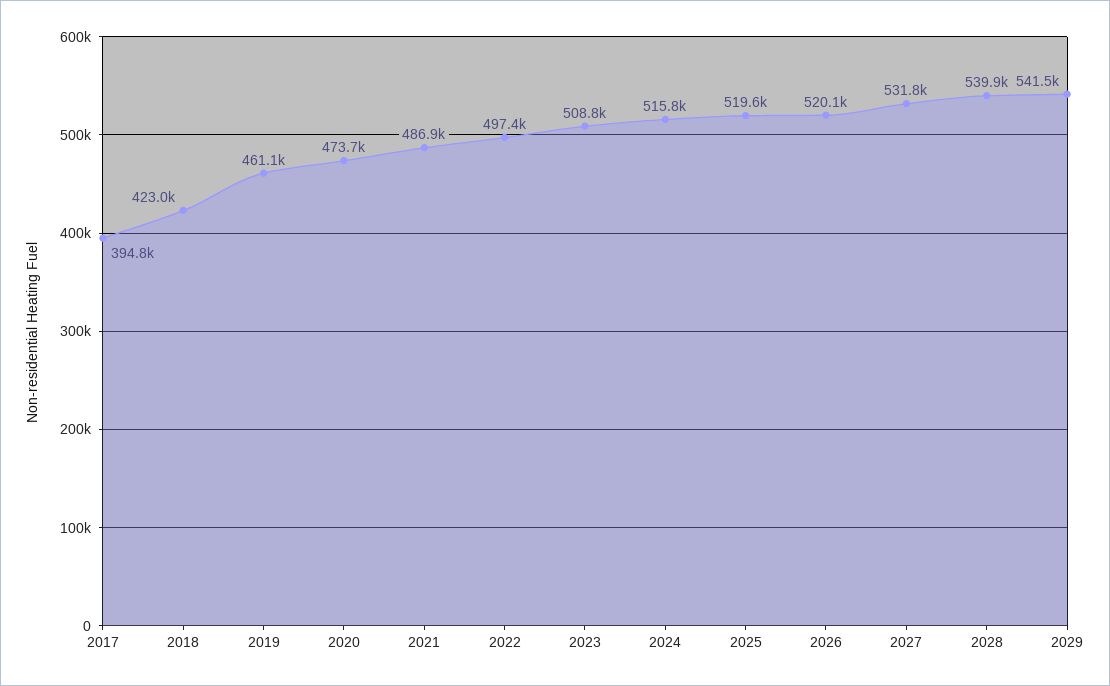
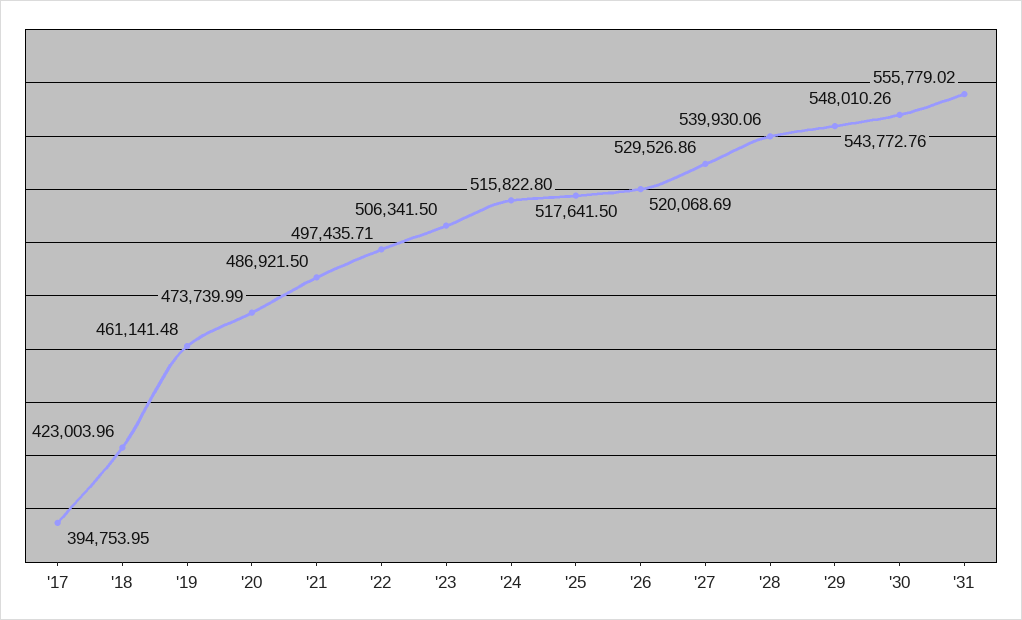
2023: 508800 -> 506341.5
2025: 519600 -> 517641.5
2027: 531800 -> 529526.86
2029: 541500 -> 543772.76
'30: none -> 548010.26
'31: none -> 555779.02

